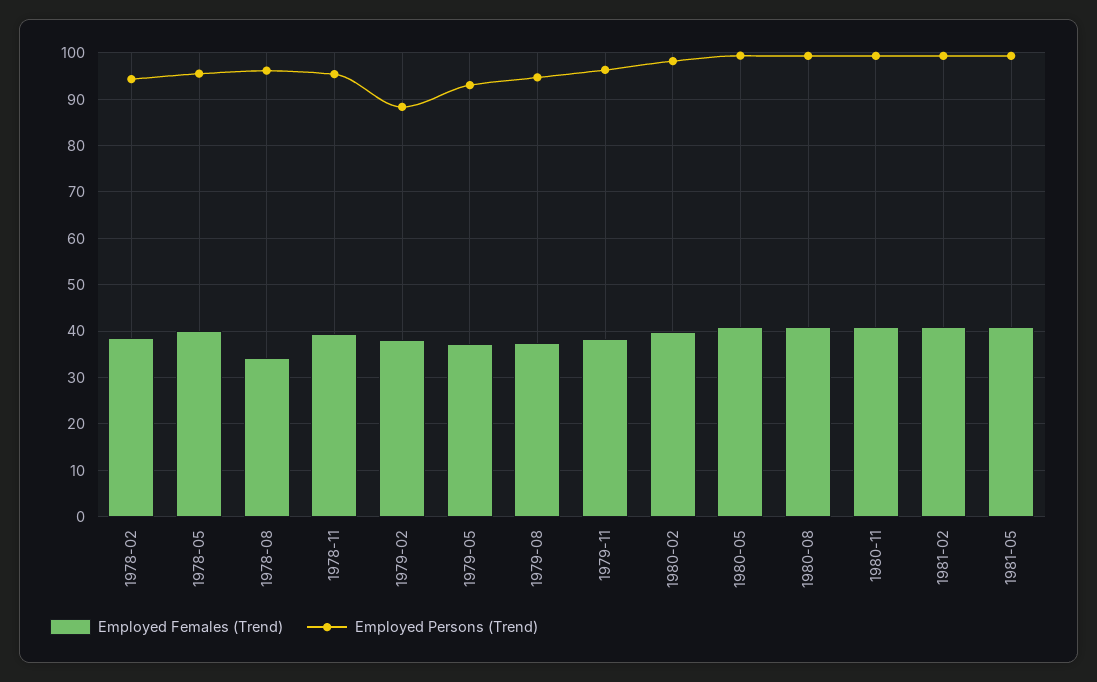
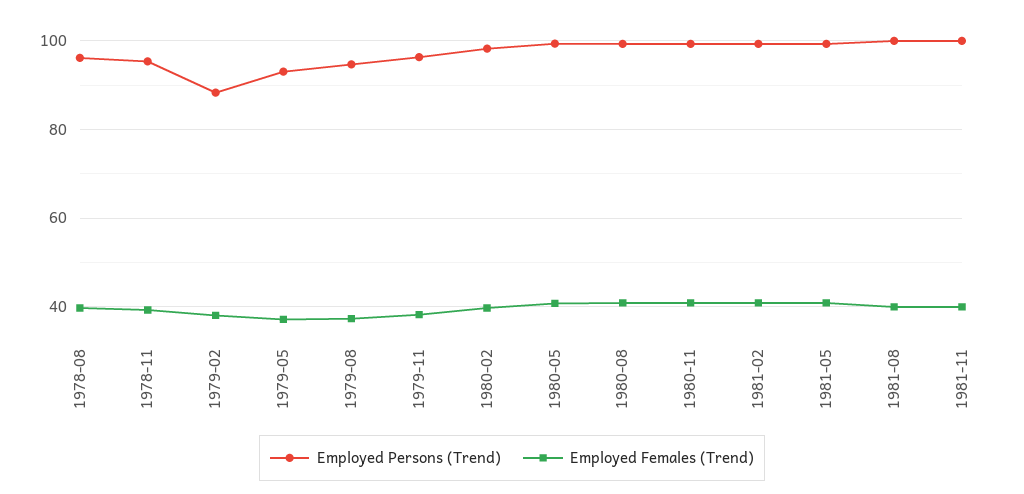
Employed Females (Trend), 1978-02: 38 -> none
Employed Persons (Trend), 1978-02: 94 -> none
Employed Females (Trend), 1978-05: 40 -> none
Employed Persons (Trend), 1978-05: 96 -> none
Employed Females (Trend), 1978-08: 34 -> 40
Employed Persons (Trend), 1981-08: none -> 100
Employed Females (Trend), 1981-08: none -> 40
Employed Persons (Trend), 1981-11: none -> 100
Employed Females (Trend), 1981-11: none -> 40

